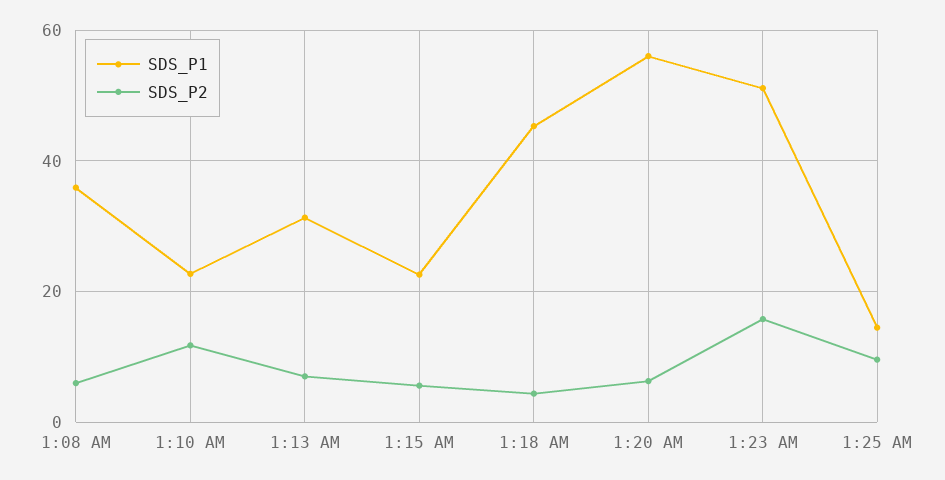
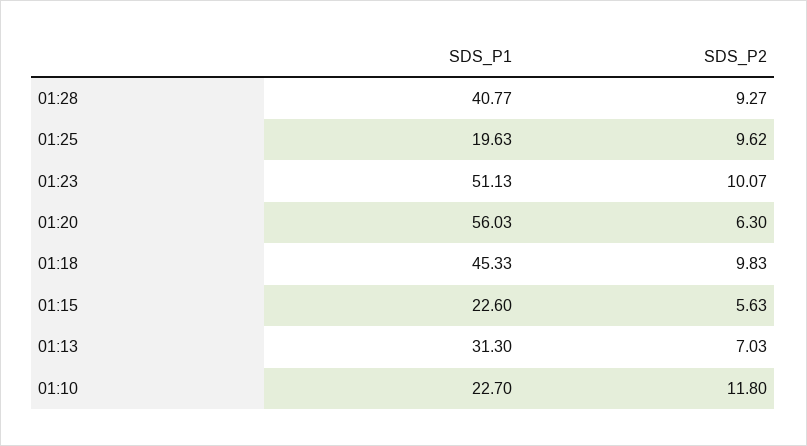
SDS_P1, 1:08 AM: 36 -> none
SDS_P2, 1:08 AM: 6 -> none
SDS_P2, 1:18 AM: 4 -> 9.83
SDS_P2, 1:23 AM: 16 -> 10.07
SDS_P1, 1:25 AM: 14 -> 19.63
SDS_P1, 01:28: none -> 40.77
SDS_P2, 01:28: none -> 9.27

